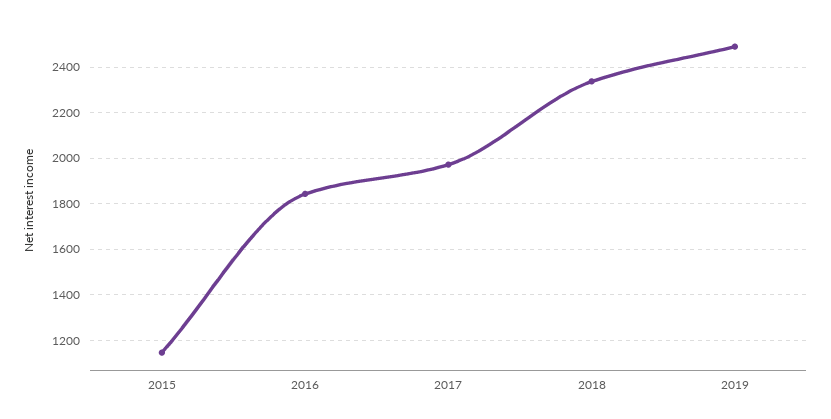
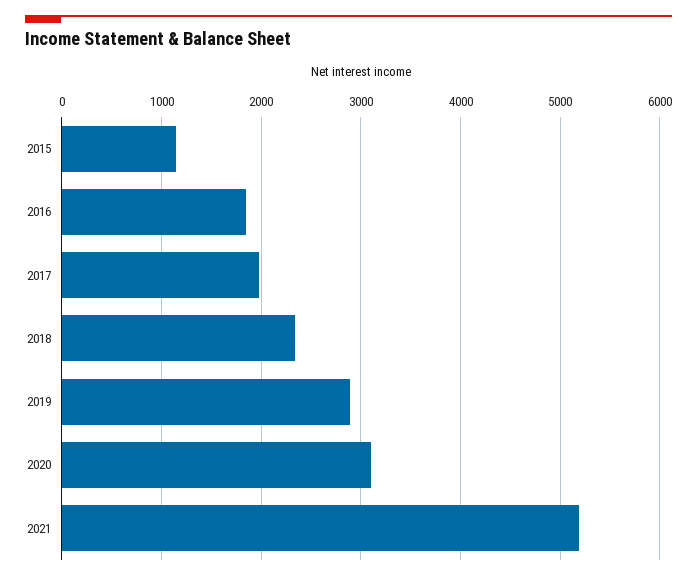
2019: 2500 -> 2900
2020: none -> 3100
2021: none -> 5200

